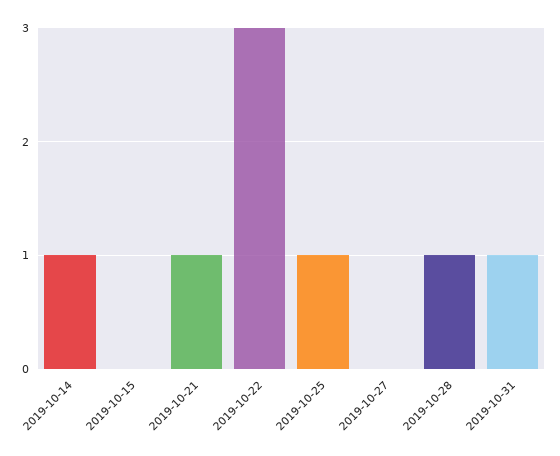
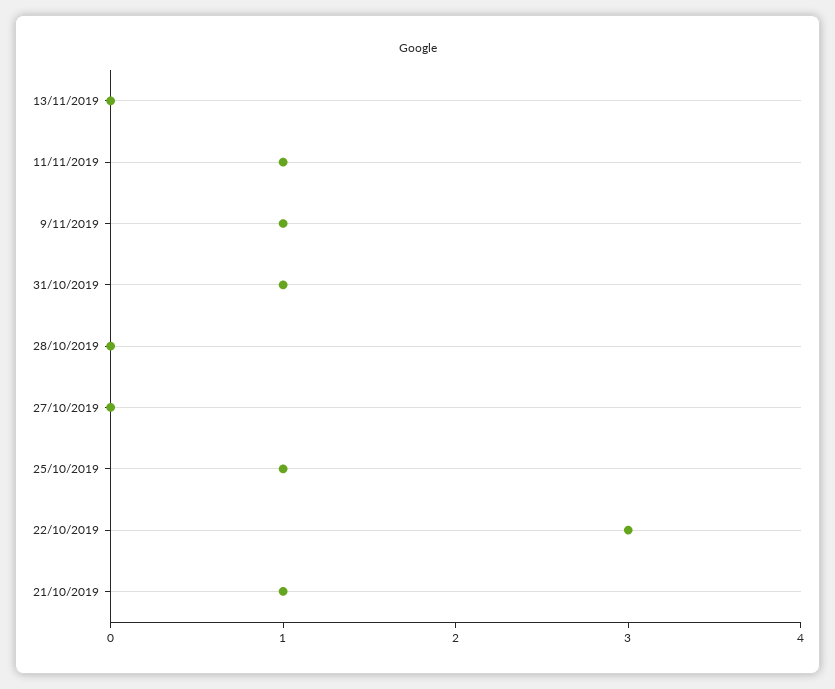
2019-10-14: 1 -> none
2019-10-15: 0 -> none
2019-10-28: 1 -> 0
13/11/2019: none -> 0
11/11/2019: none -> 1
9/11/2019: none -> 1

